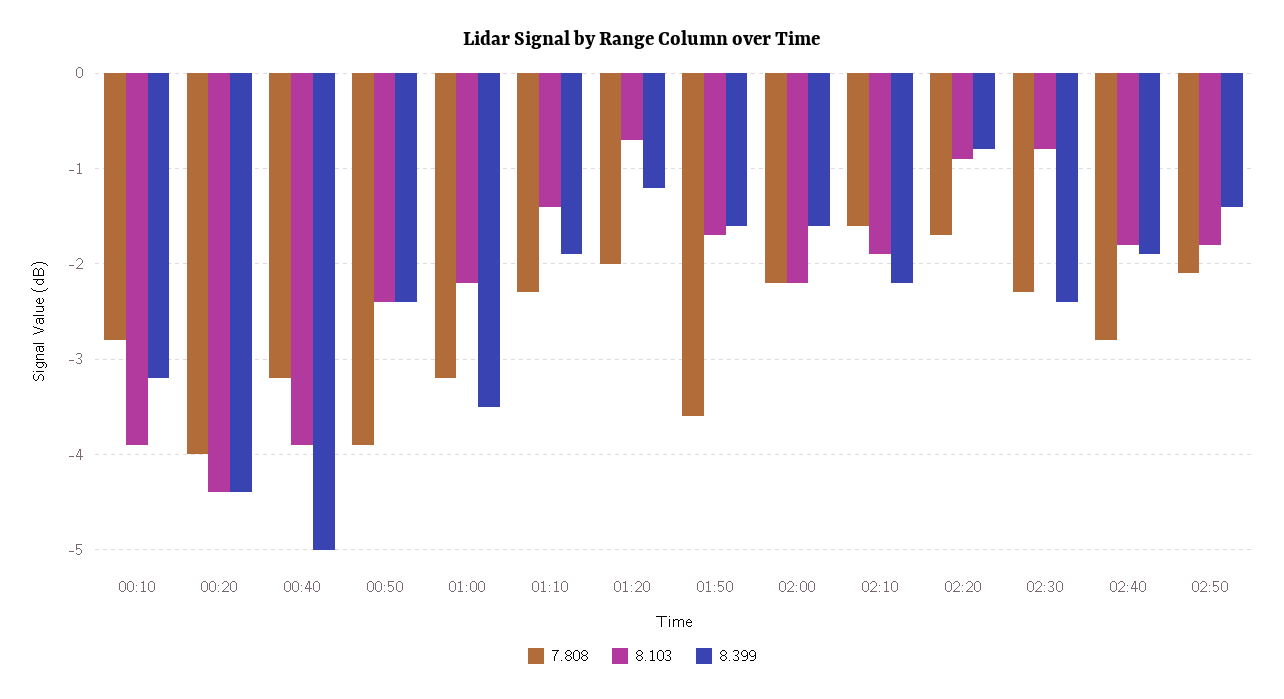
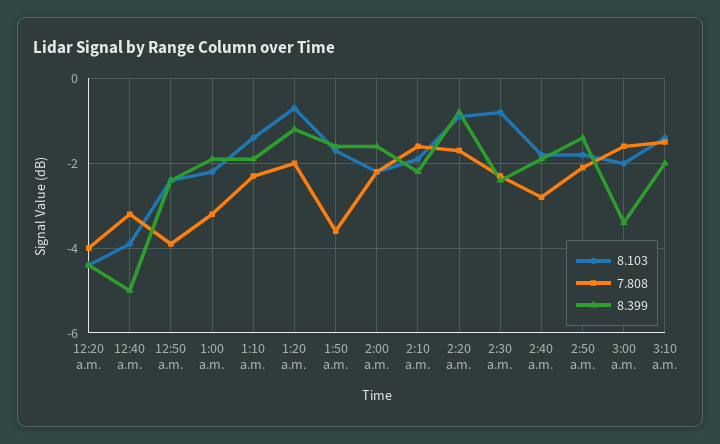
7.808, 00:10: -2.8 -> none
8.103, 00:10: -3.9 -> none
8.399, 00:10: -3.2 -> none
8.399, 01:00: -3.5 -> -2
8.103, 3:00 a.m.: none -> -2
7.808, 3:00 a.m.: none -> -1.5
8.399, 3:00 a.m.: none -> -3.5
8.103, 3:10 a.m.: none -> -1.5
7.808, 3:10 a.m.: none -> -1.5
8.399, 3:10 a.m.: none -> -2

